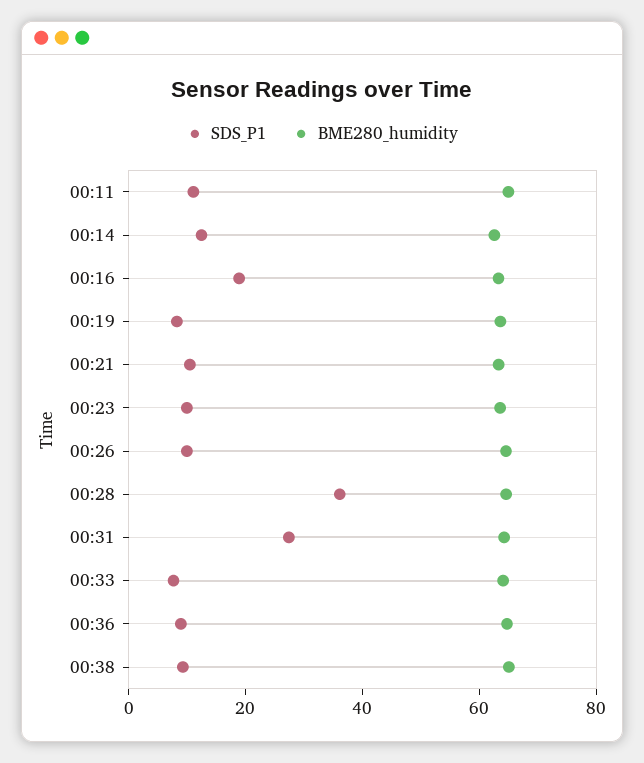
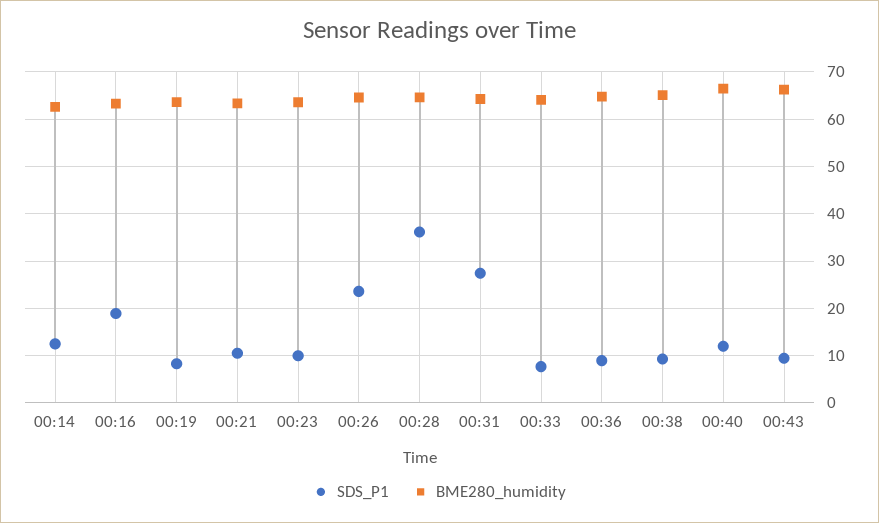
SDS_P1, 00:11: 10 -> none
BME280_humidity, 00:11: 65 -> none
SDS_P1, 00:26: 10 -> 24
SDS_P1, 00:40: none -> 12
BME280_humidity, 00:40: none -> 66
SDS_P1, 00:43: none -> 10
BME280_humidity, 00:43: none -> 66

